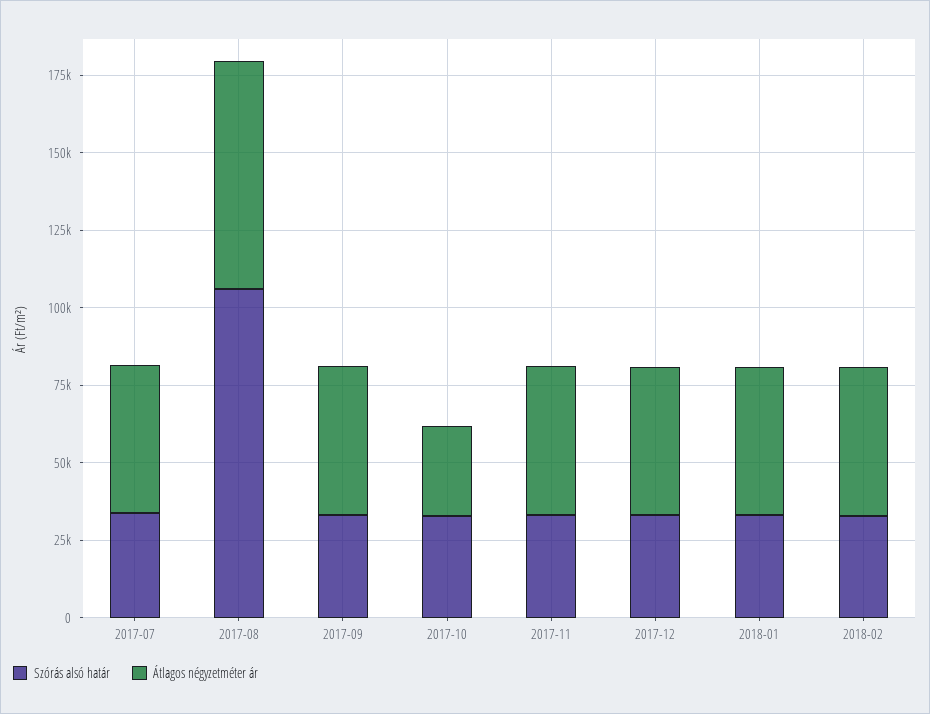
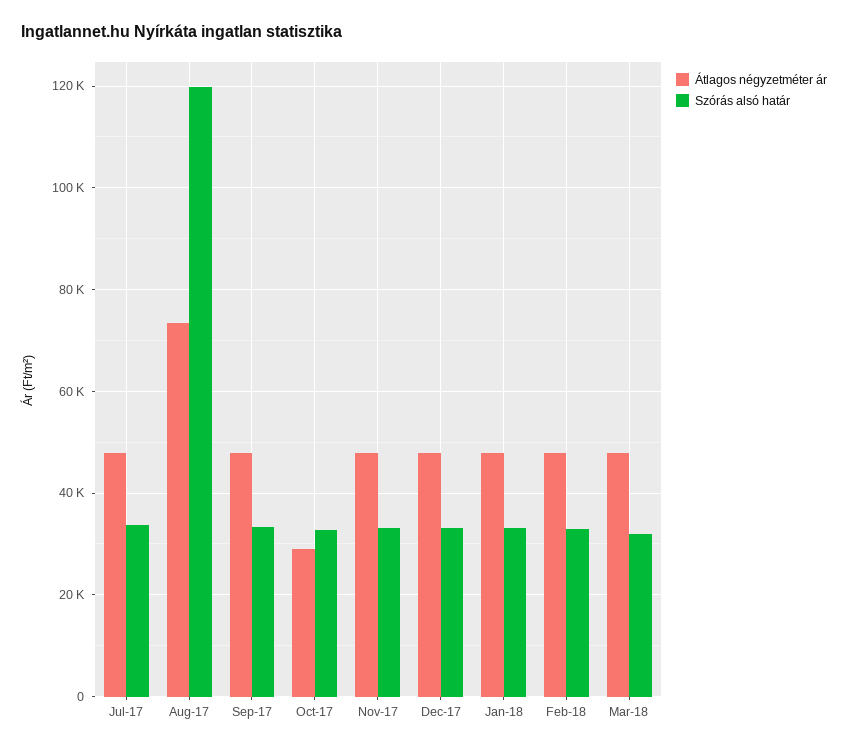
Szórás alsó határ, 2017-08: 105000 -> 120000
Átlagos négyzetméter ár, Mar-18: none -> 48000
Szórás alsó határ, Mar-18: none -> 32000

